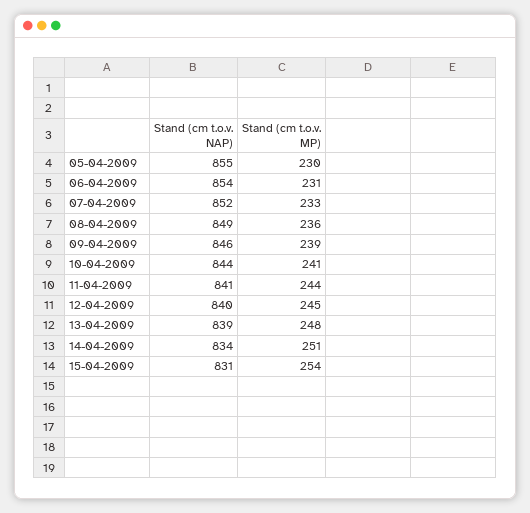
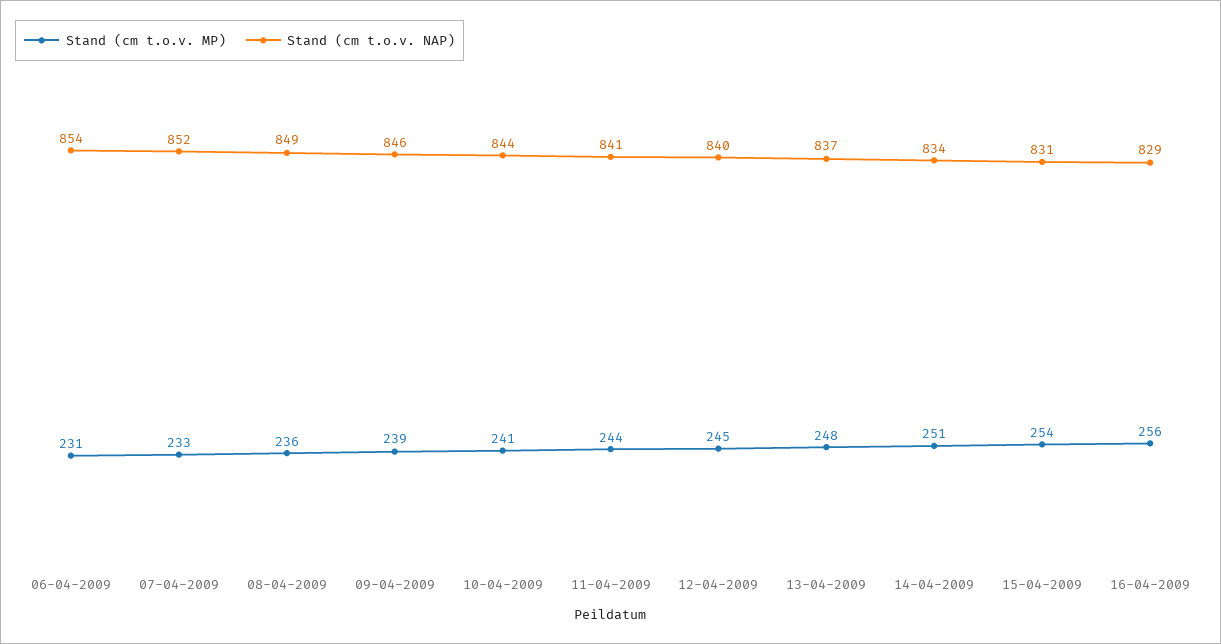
Stand (cm t.o.v. NAP), 05-04-2009: 855 -> none
Stand (cm t.o.v. MP), 05-04-2009: 230 -> none
Stand (cm t.o.v. NAP), 13-04-2009: 839 -> 837
Stand (cm t.o.v. MP), 16-04-2009: none -> 256
Stand (cm t.o.v. NAP), 16-04-2009: none -> 829

